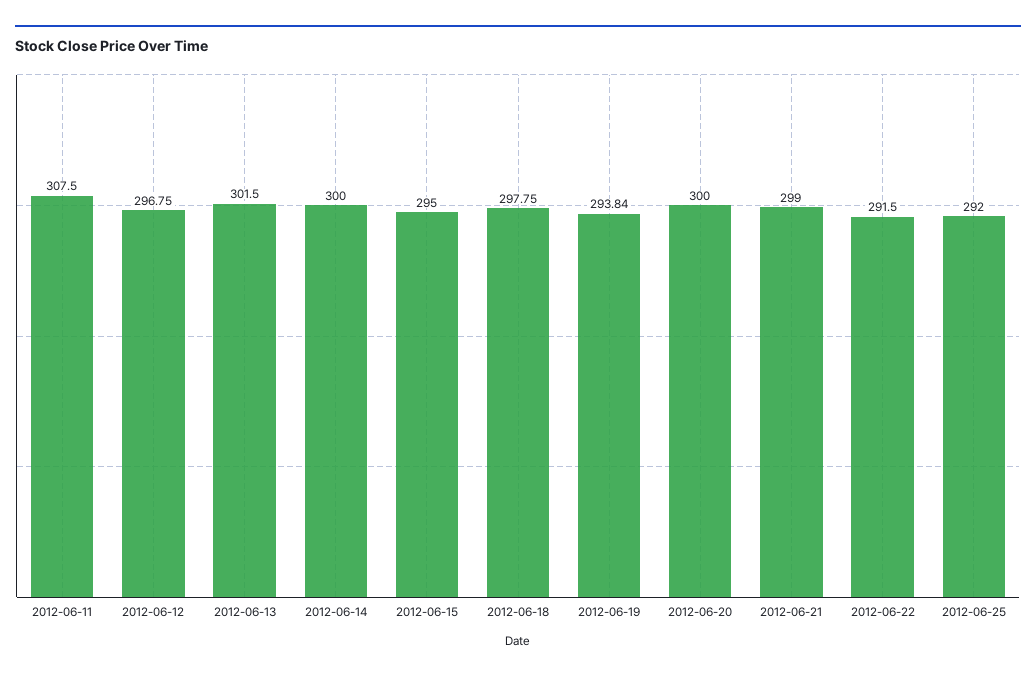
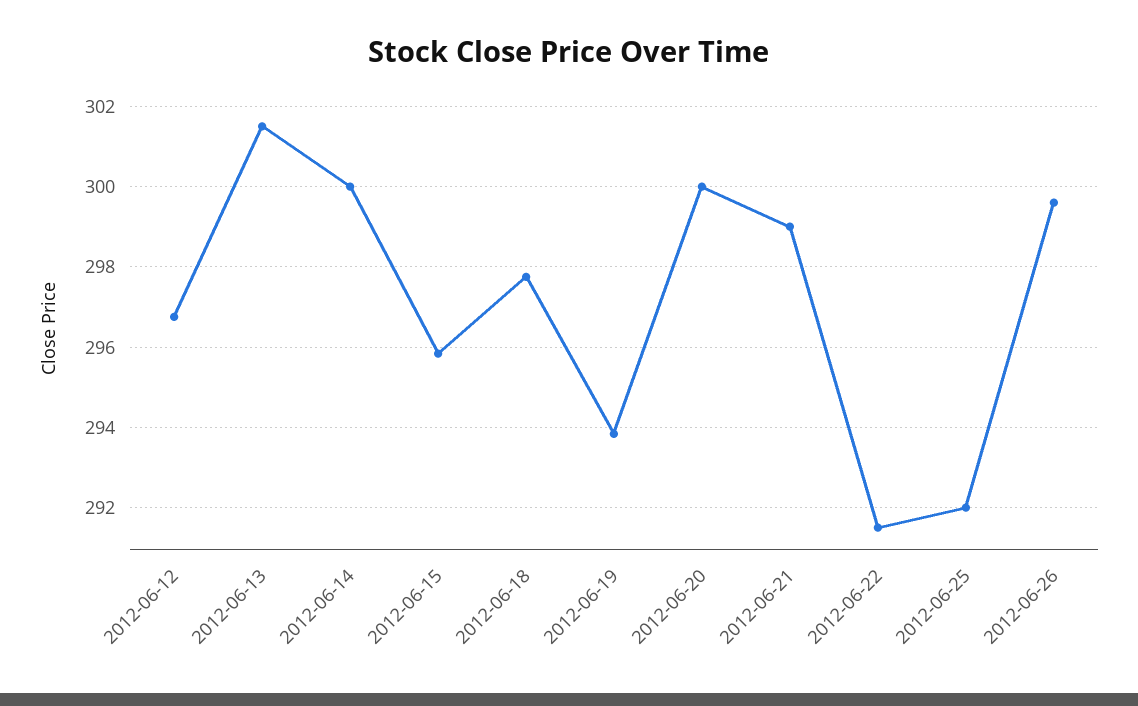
2012-06-11: 307.5 -> none
2012-06-15: 295 -> 295.8
2012-06-26: none -> 299.6

